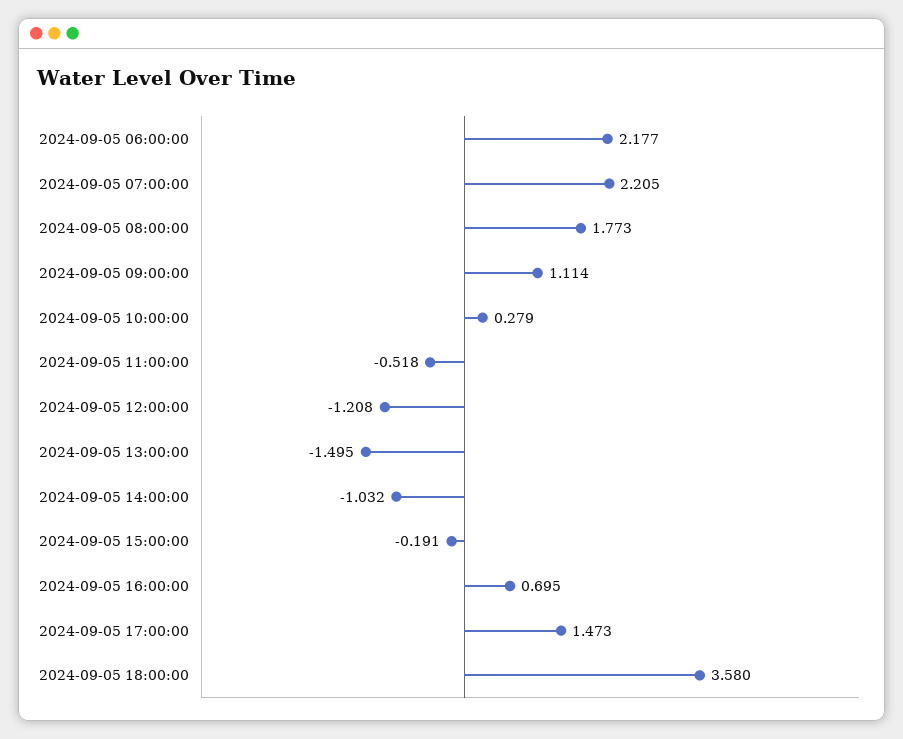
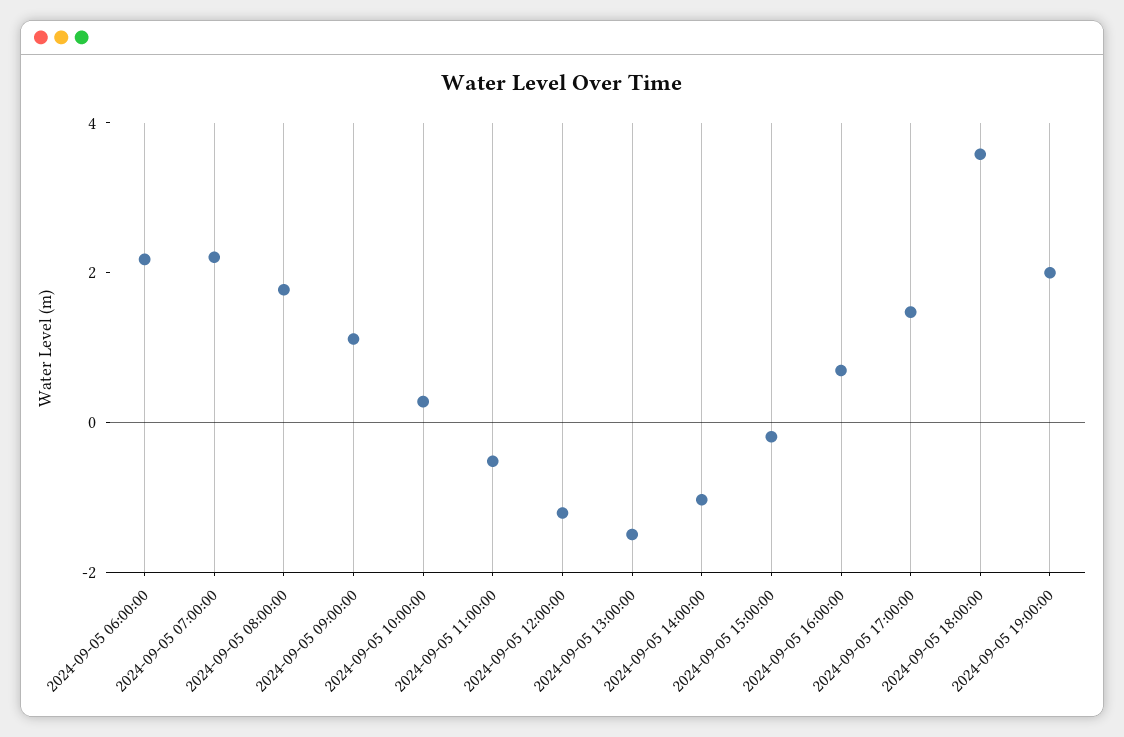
2024-09-05 19:00:00: none -> 2

